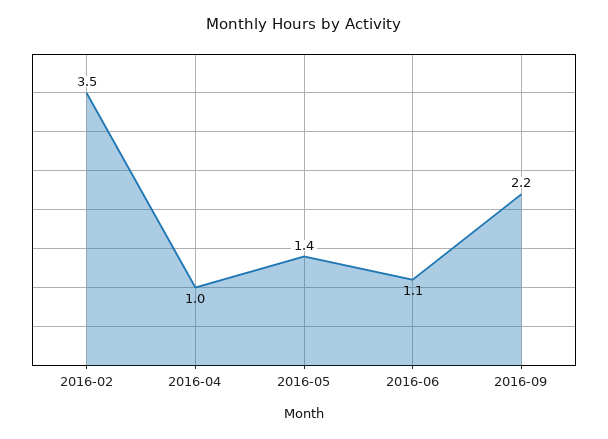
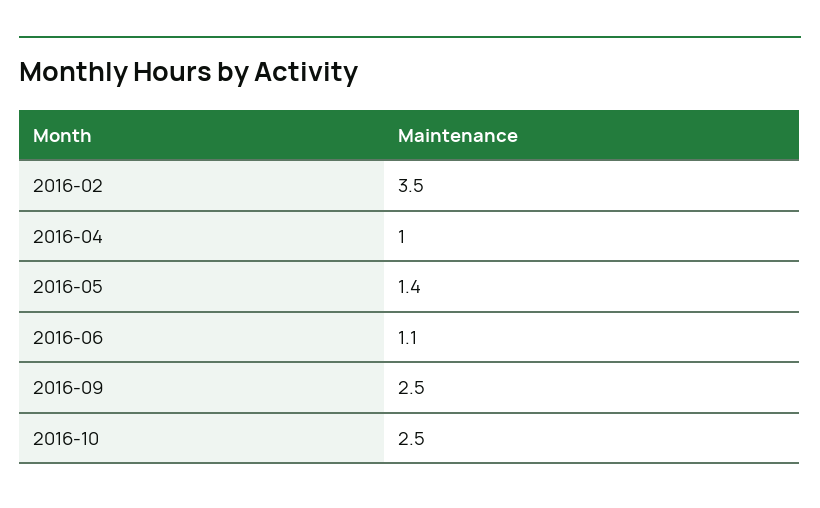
2016-09: 2.2 -> 2.5
2016-10: none -> 2.5

